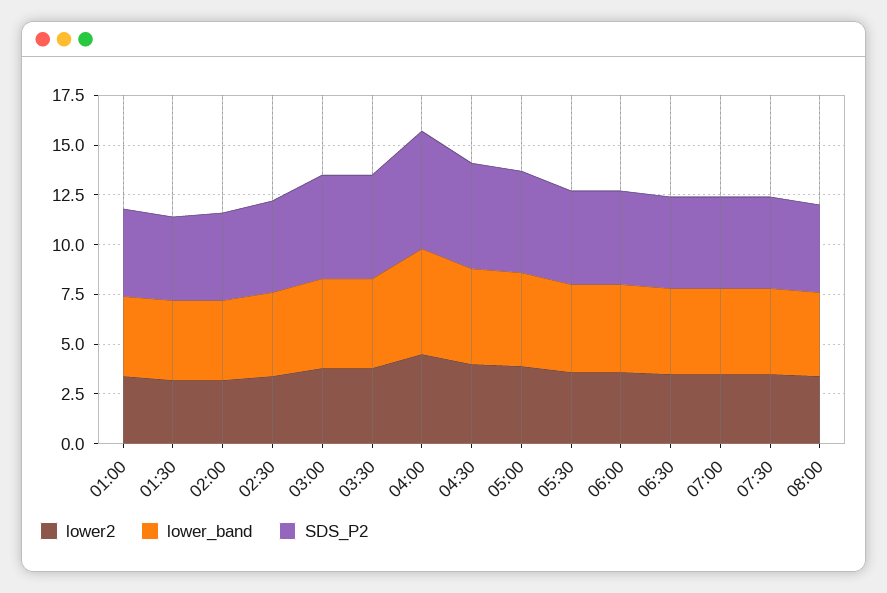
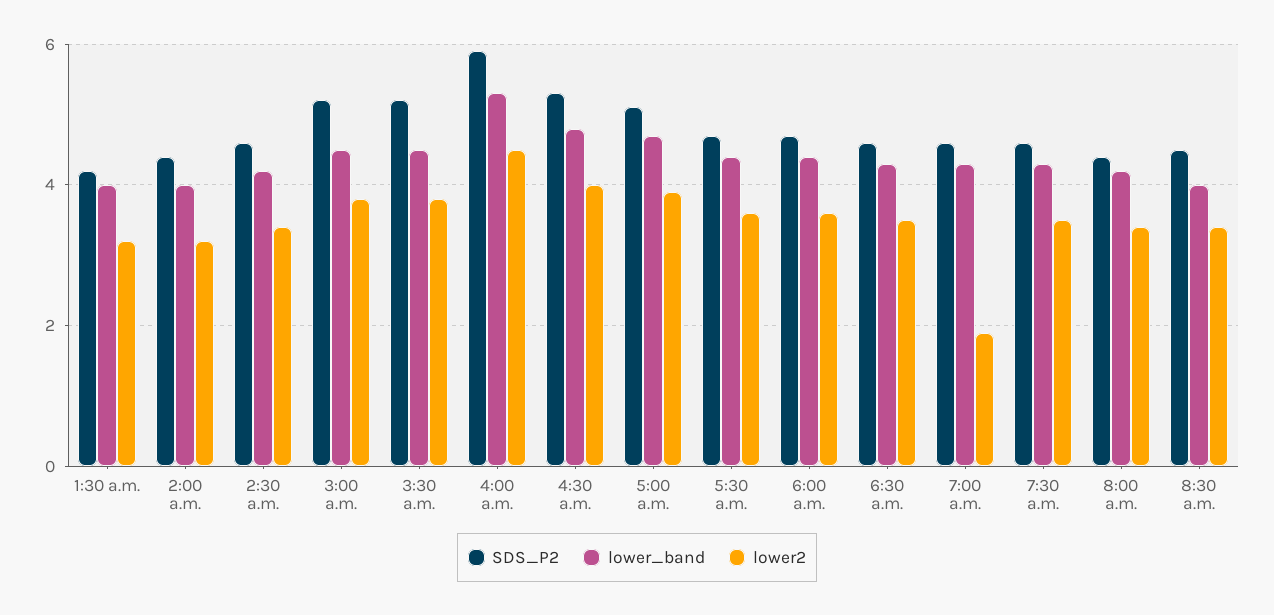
lower2, 01:00: 3.5 -> none
lower_band, 01:00: 4 -> none
SDS_P2, 01:00: 4.5 -> none
lower2, 07:00: 3.5 -> 2
SDS_P2, 8:30 a.m.: none -> 4.5
lower_band, 8:30 a.m.: none -> 4
lower2, 8:30 a.m.: none -> 3.5

